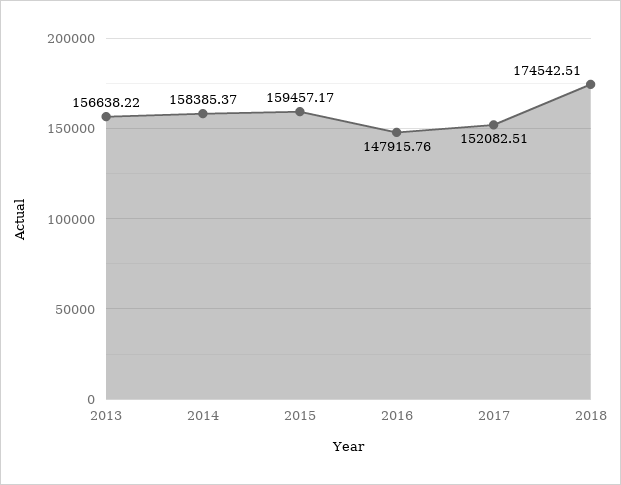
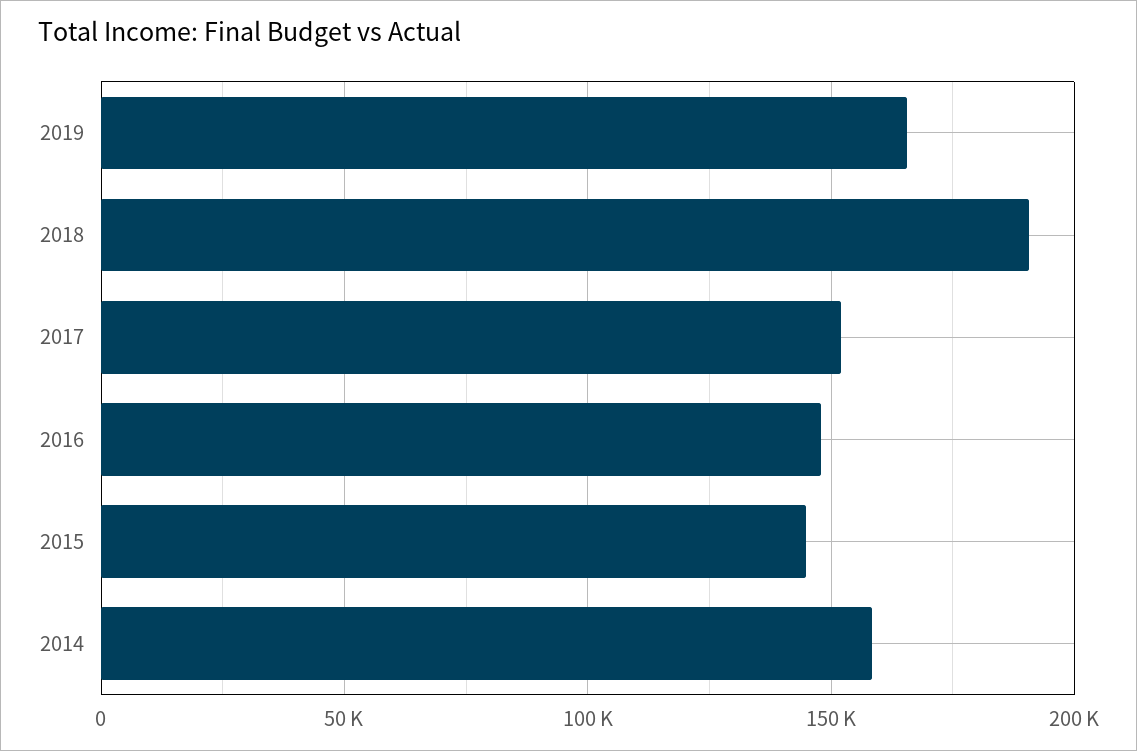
2013: 156638.22 -> none
2015: 159457.17 -> 145000
2018: 174542.51 -> 190000
2019: none -> 165000

